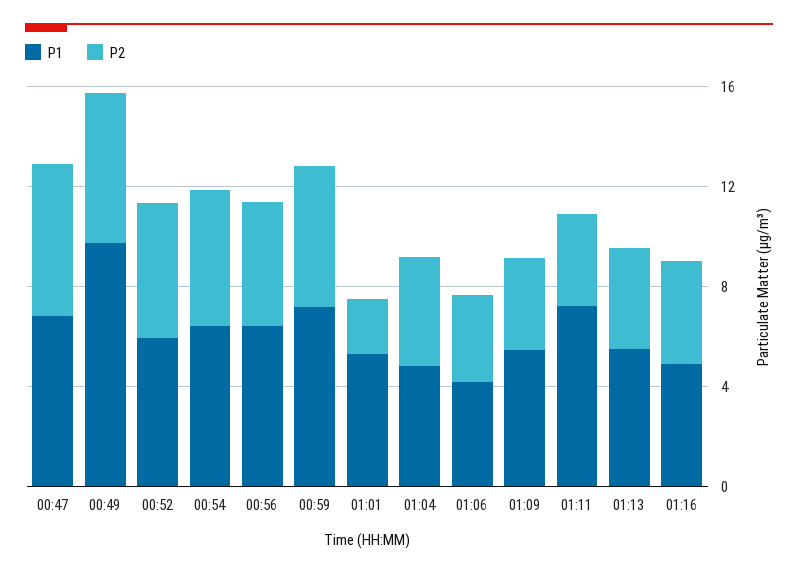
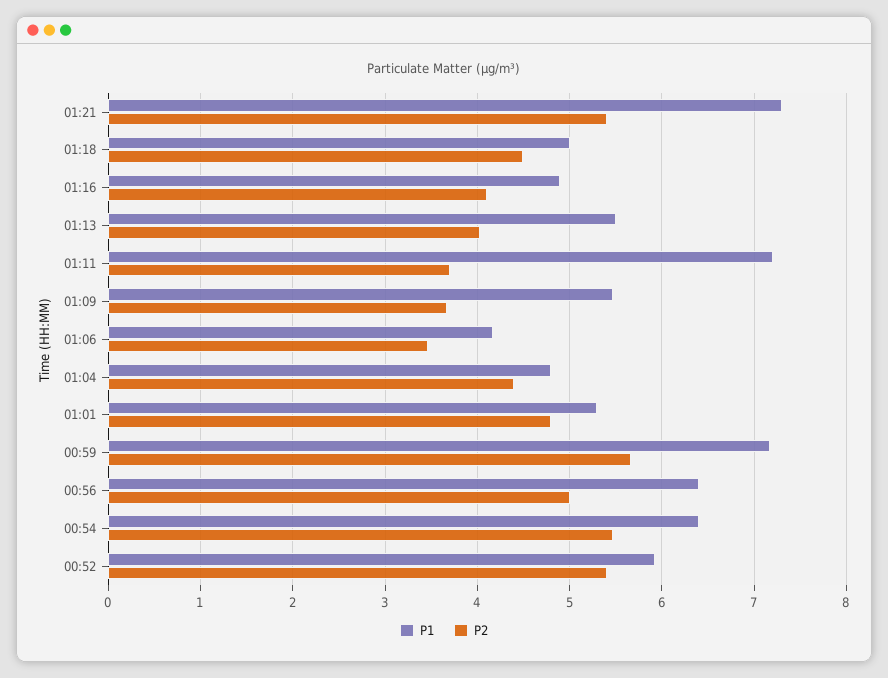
P1, 00:47: 7 -> none
P2, 00:47: 6 -> none
P1, 00:49: 10 -> none
P2, 00:49: 6 -> none
P2, 01:01: 2 -> 4.8
P1, 01:21: none -> 7.3
P2, 01:21: none -> 5.4
P1, 01:18: none -> 5
P2, 01:18: none -> 4.5

